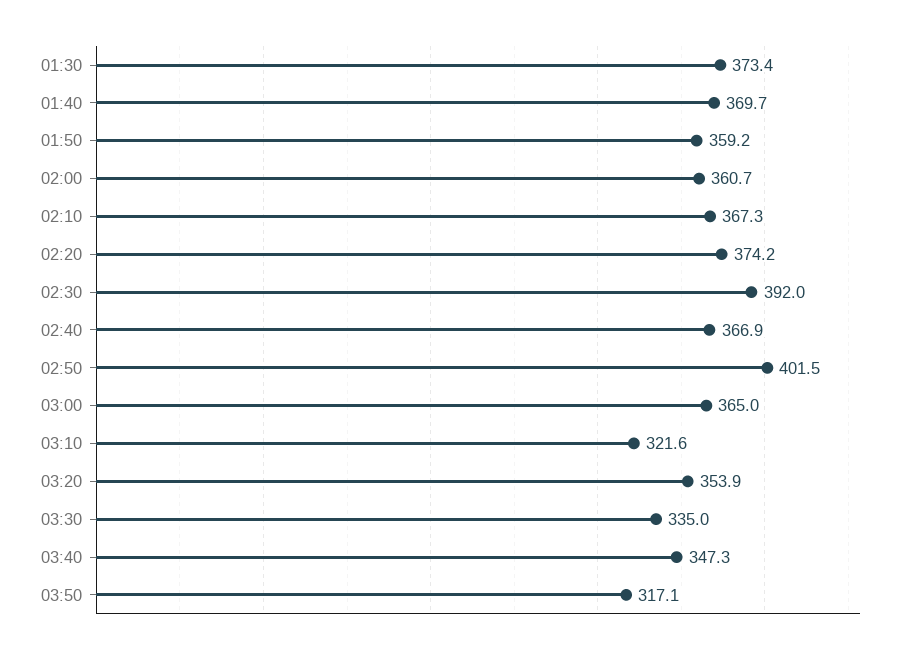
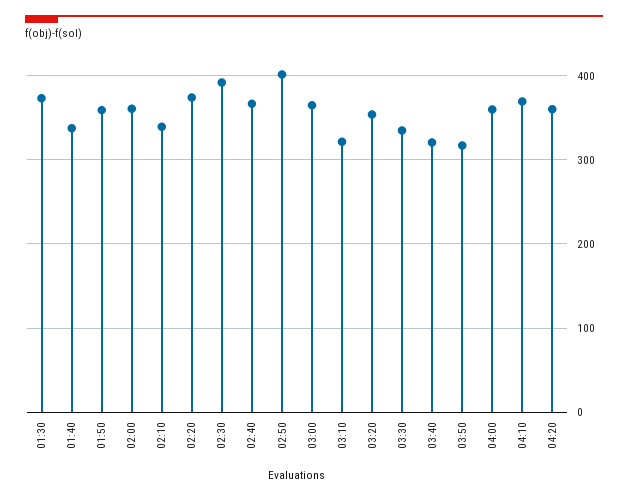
01:40: 369.7 -> 340
02:10: 367.3 -> 340
03:40: 347.3 -> 320
04:00: none -> 360
04:10: none -> 370
04:20: none -> 360

